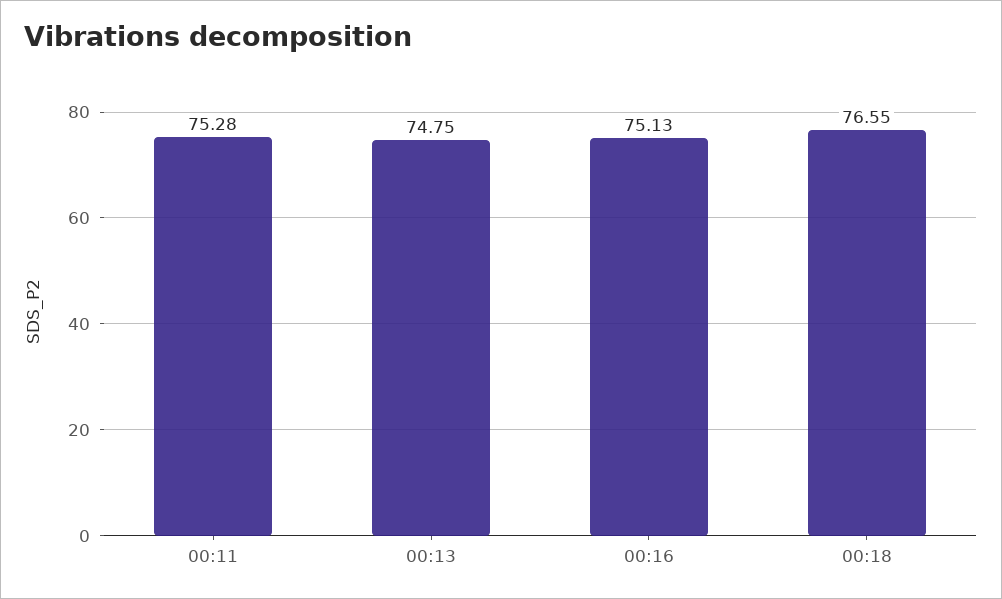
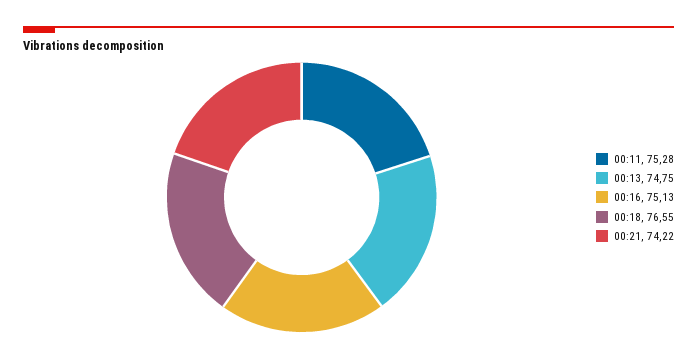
00:21: none -> 74.22

